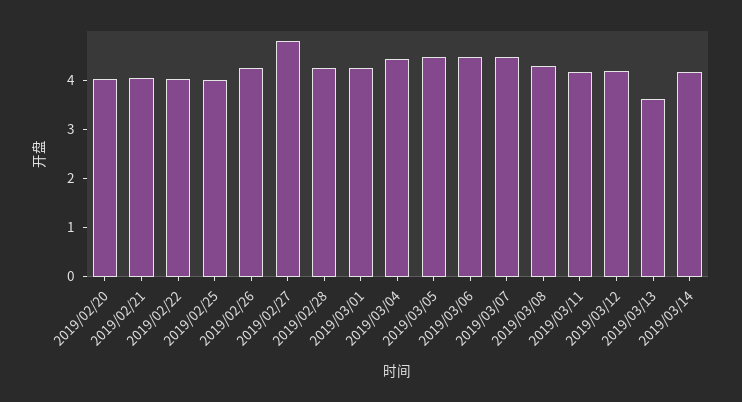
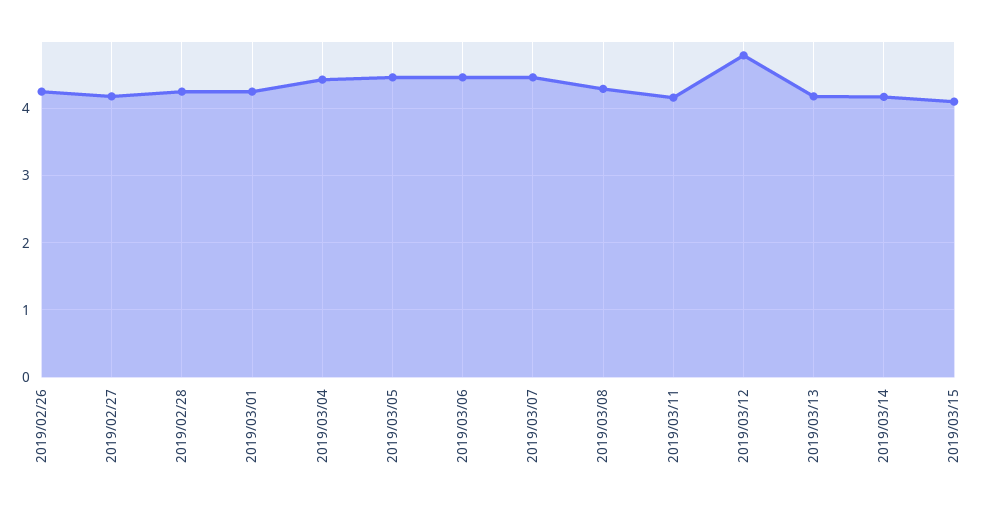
2019/02/20: 4 -> none
2019/02/21: 4 -> none
2019/02/22: 4 -> none
2019/02/25: 4 -> none
2019/02/27: 4.8 -> 4.2
2019/03/12: 4.2 -> 4.8
2019/03/13: 3.6 -> 4.2
2019/03/15: none -> 4.1

